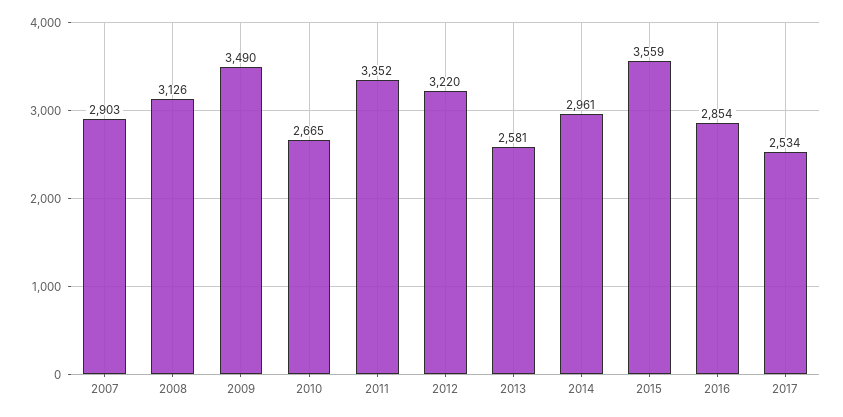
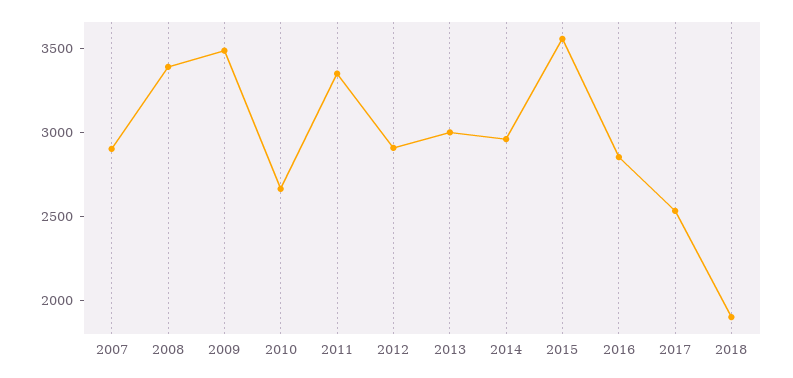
2008: 3126 -> 3400
2012: 3220 -> 2900
2013: 2581 -> 3000
2018: none -> 1900

